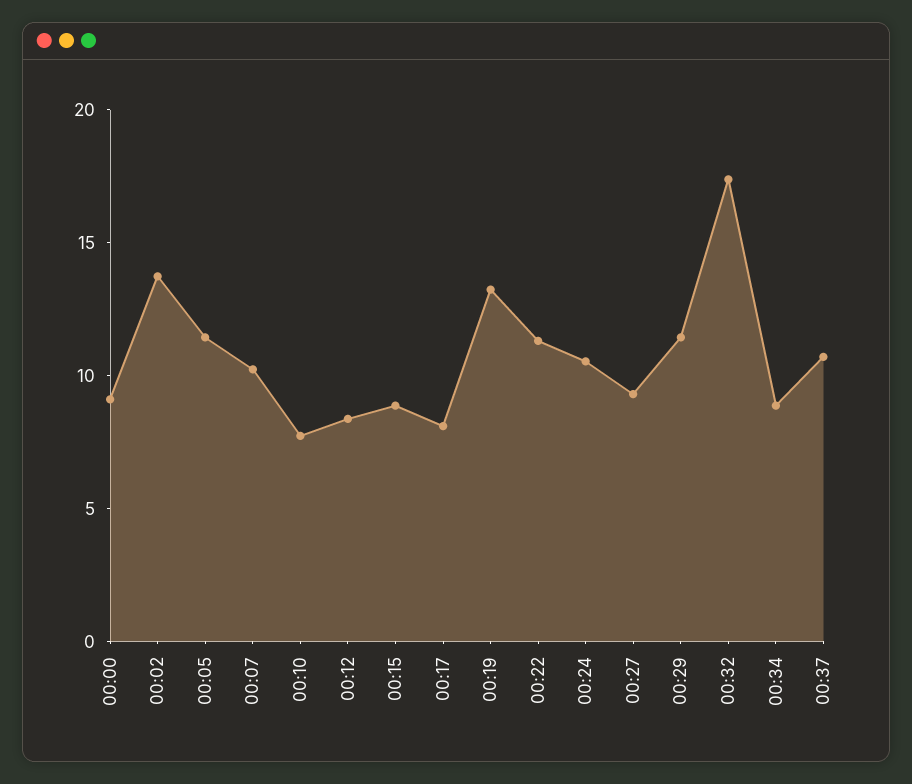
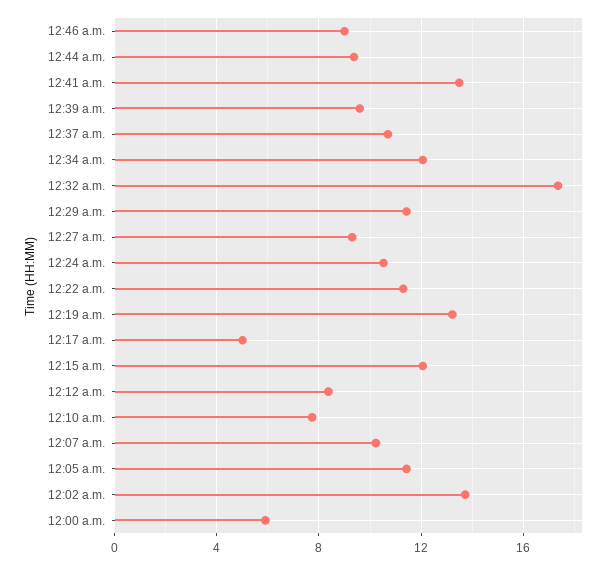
00:00: 9 -> 6
00:15: 9 -> 12
00:17: 8 -> 5
00:34: 9 -> 12
12:46 a.m.: none -> 9
12:44 a.m.: none -> 9.5
12:41 a.m.: none -> 13.5
12:39 a.m.: none -> 9.5

